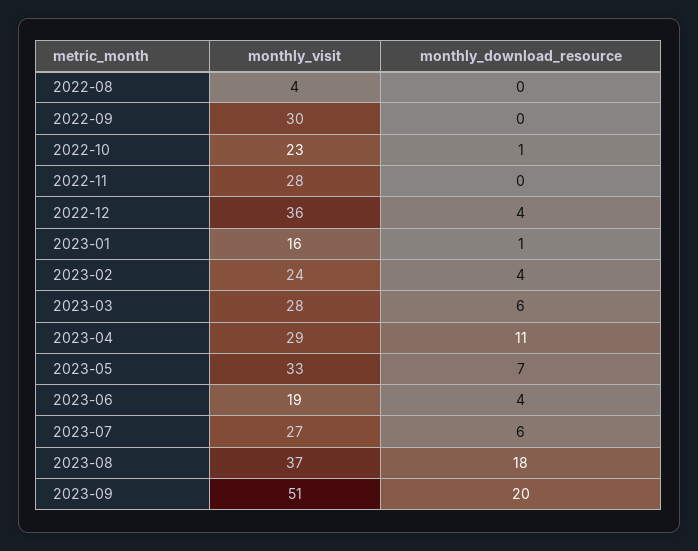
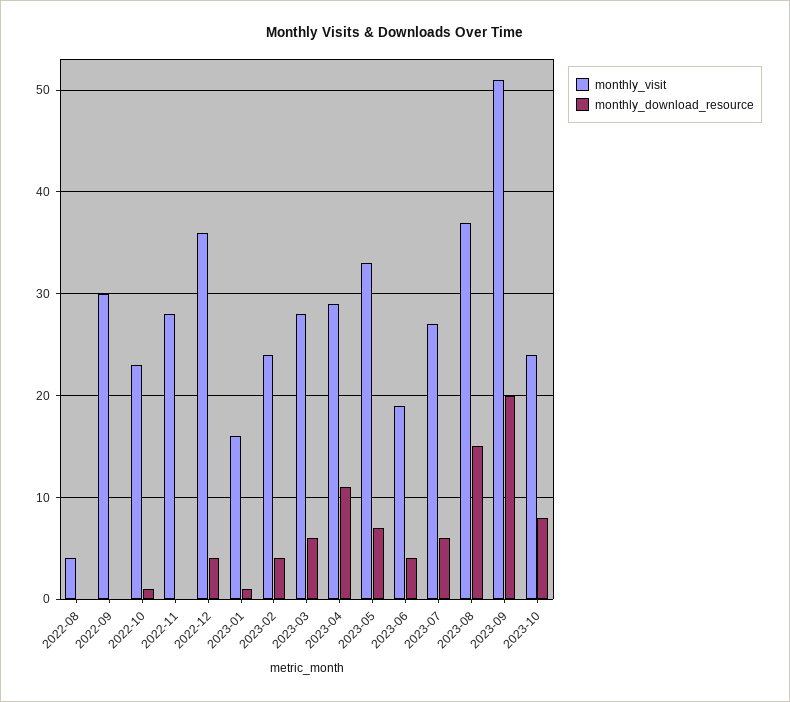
monthly_download_resource, 2023-08: 18 -> 15
monthly_visit, 2023-10: none -> 24
monthly_download_resource, 2023-10: none -> 8

